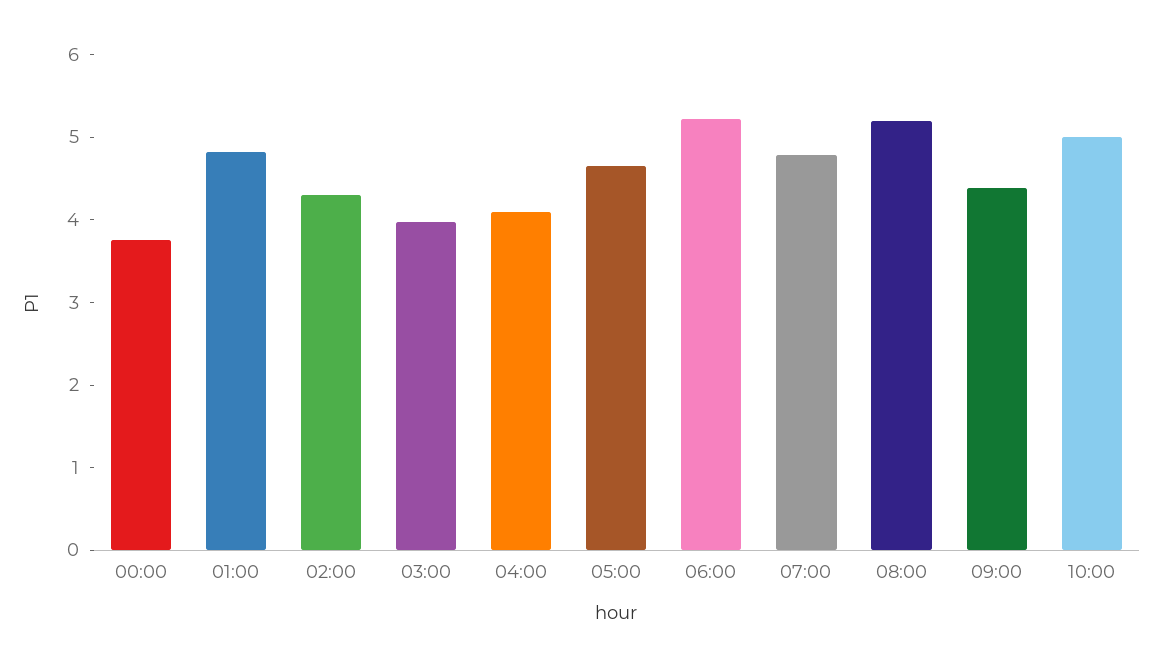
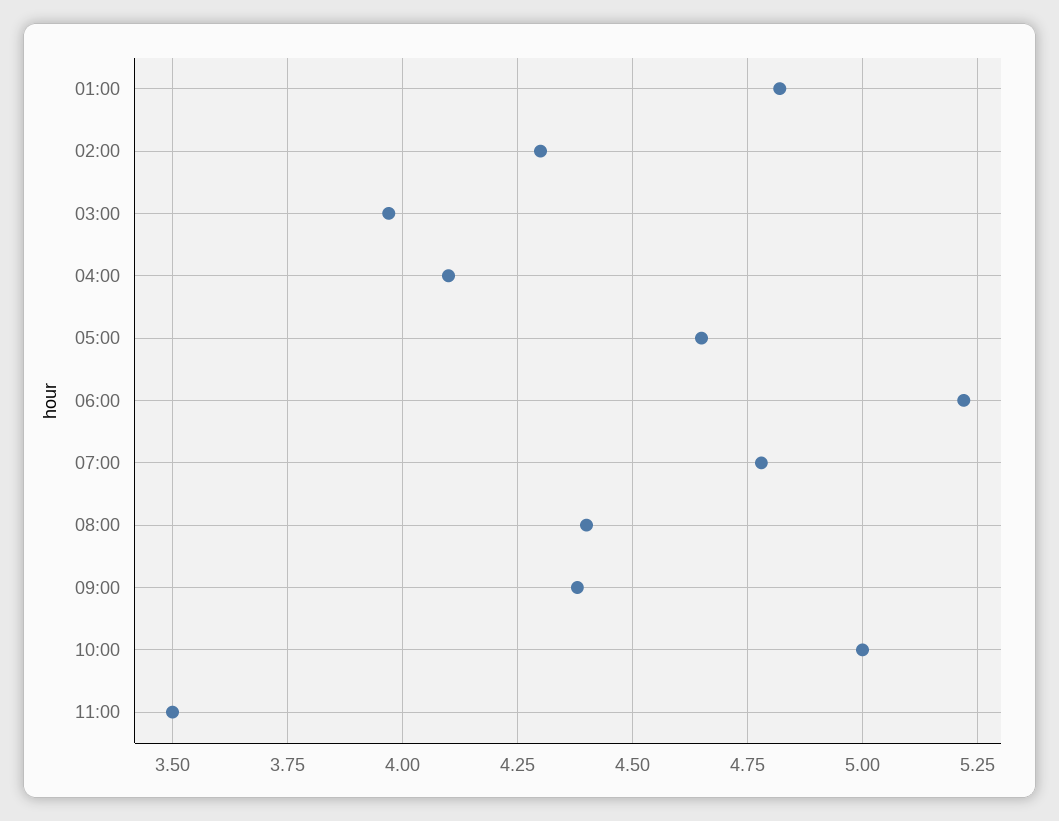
00:00: 3.8 -> none
08:00: 5.2 -> 4.4
11:00: none -> 3.5

